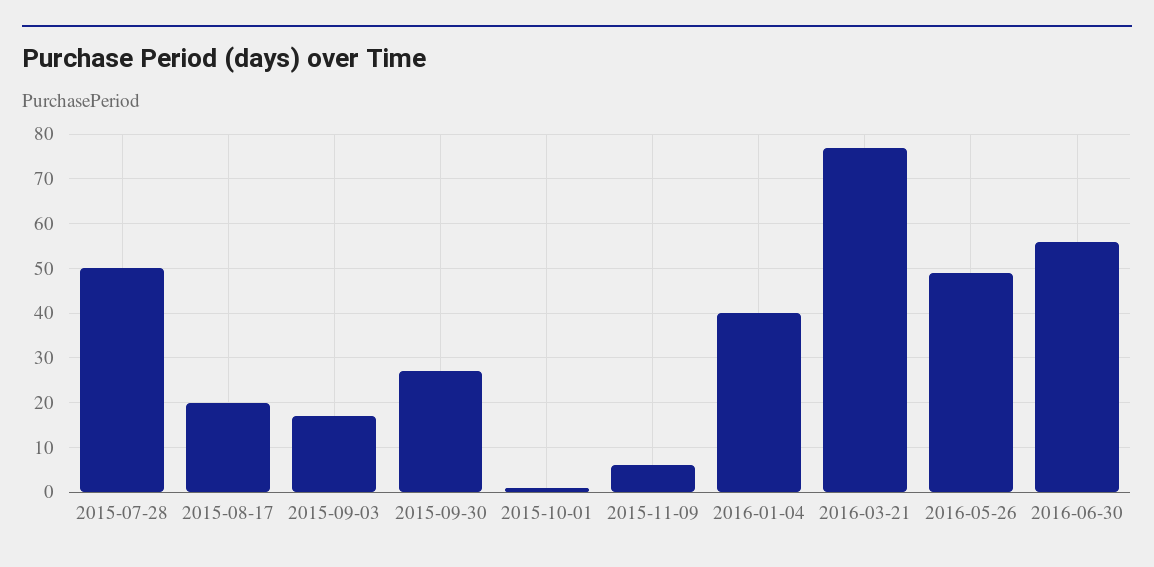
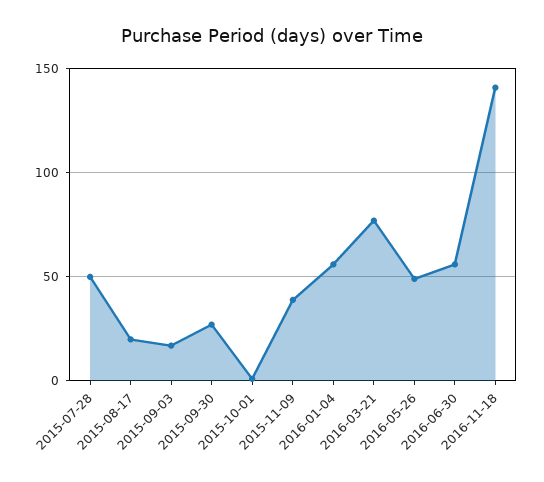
2015-11-09: 5 -> 40
2016-01-04: 40 -> 55
2016-11-18: none -> 140

